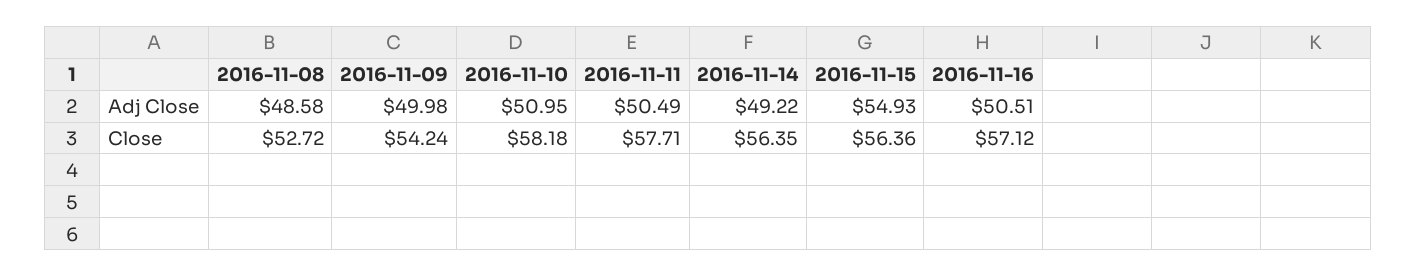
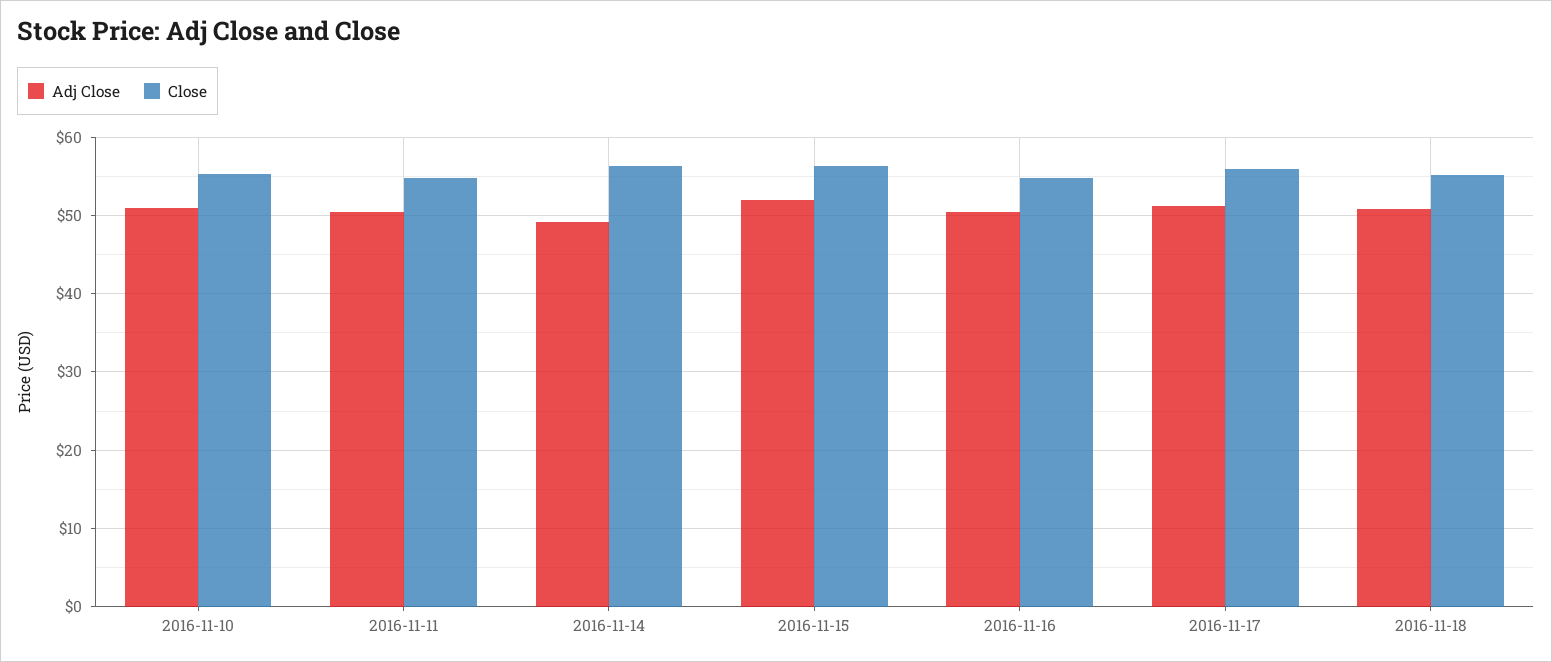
Adj Close, 2016-11-08: 48.58 -> none
Adj Close, 2016-11-09: 49.98 -> none
Adj Close, 2016-11-15: 54.93 -> 52
Close, 2016-11-08: 52.72 -> none
Close, 2016-11-09: 54.24 -> none
Close, 2016-11-10: 58.18 -> 55
Close, 2016-11-11: 57.71 -> 55
Close, 2016-11-16: 57.12 -> 55
Adj Close, 2016-11-17: none -> 51
Close, 2016-11-17: none -> 56
Adj Close, 2016-11-18: none -> 51
Close, 2016-11-18: none -> 55

